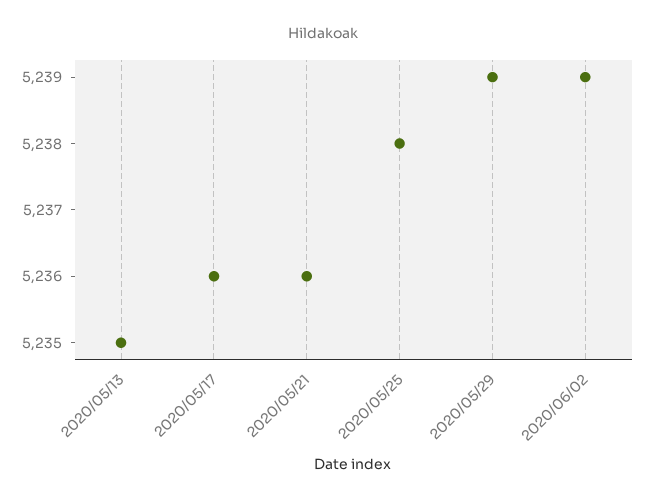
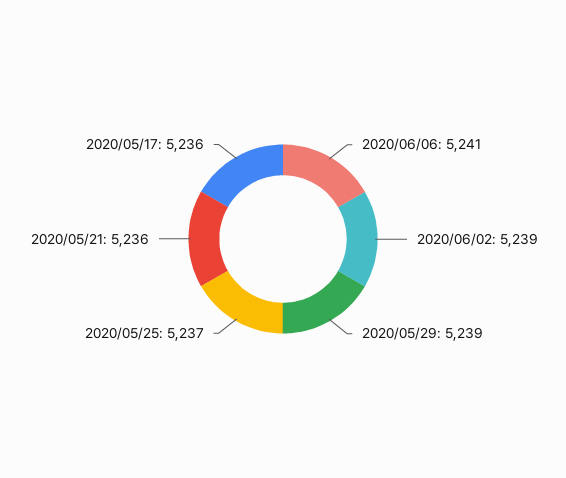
2020/05/13: 5235 -> none
2020/05/25: 5238 -> 5237
2020/06/06: none -> 5241

